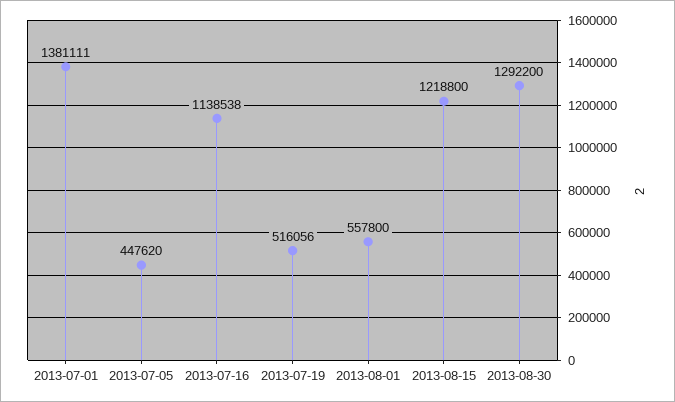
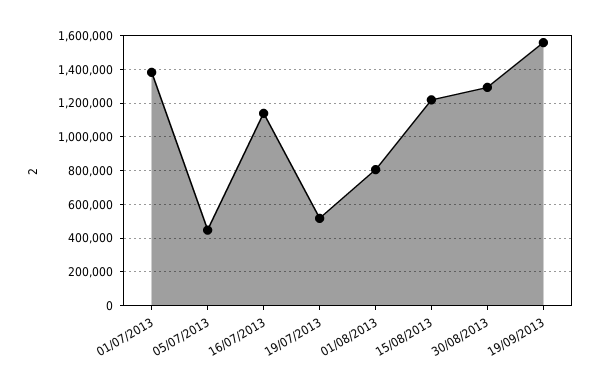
2013-08-01: 557800 -> 800000
19/09/2013: none -> 1550000

